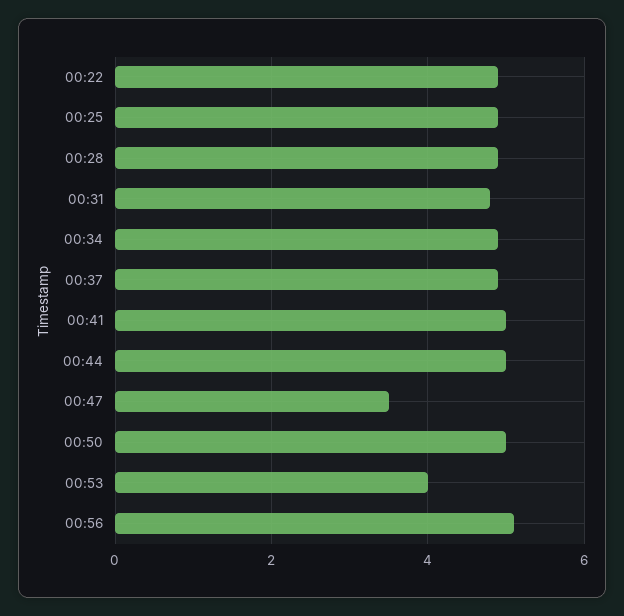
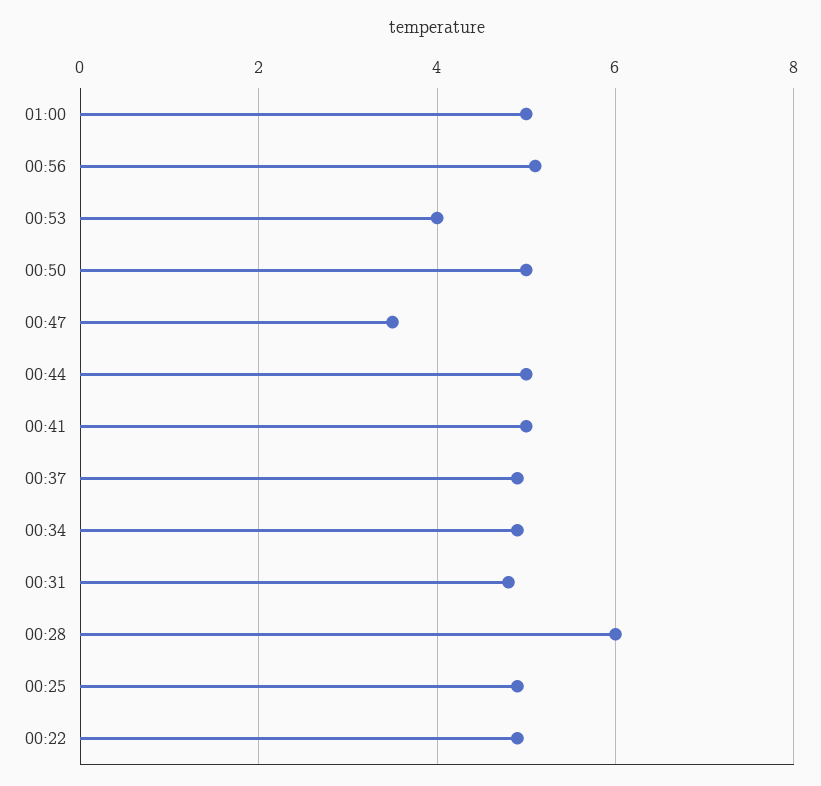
00:28: 5 -> 6
01:00: none -> 5

